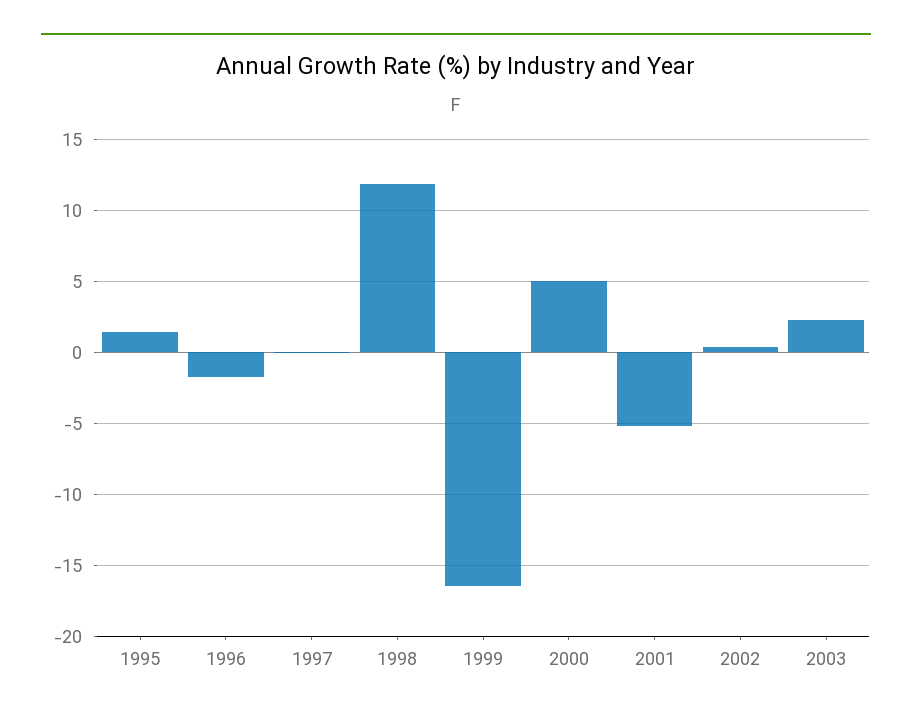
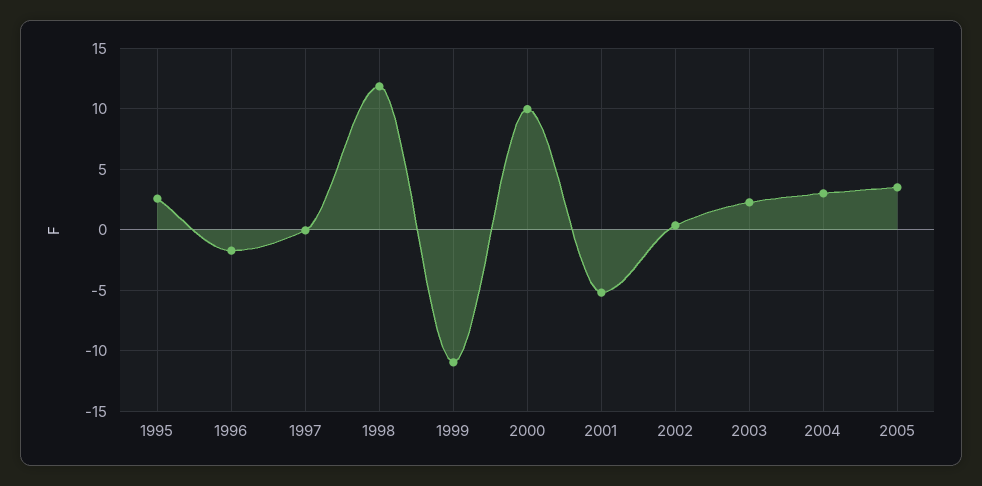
1995: 1.5 -> 2.5
1999: -16.5 -> -11
2000: 5 -> 10
2004: none -> 3
2005: none -> 3.5

